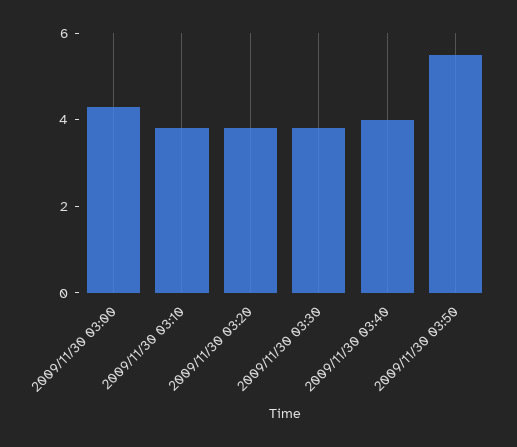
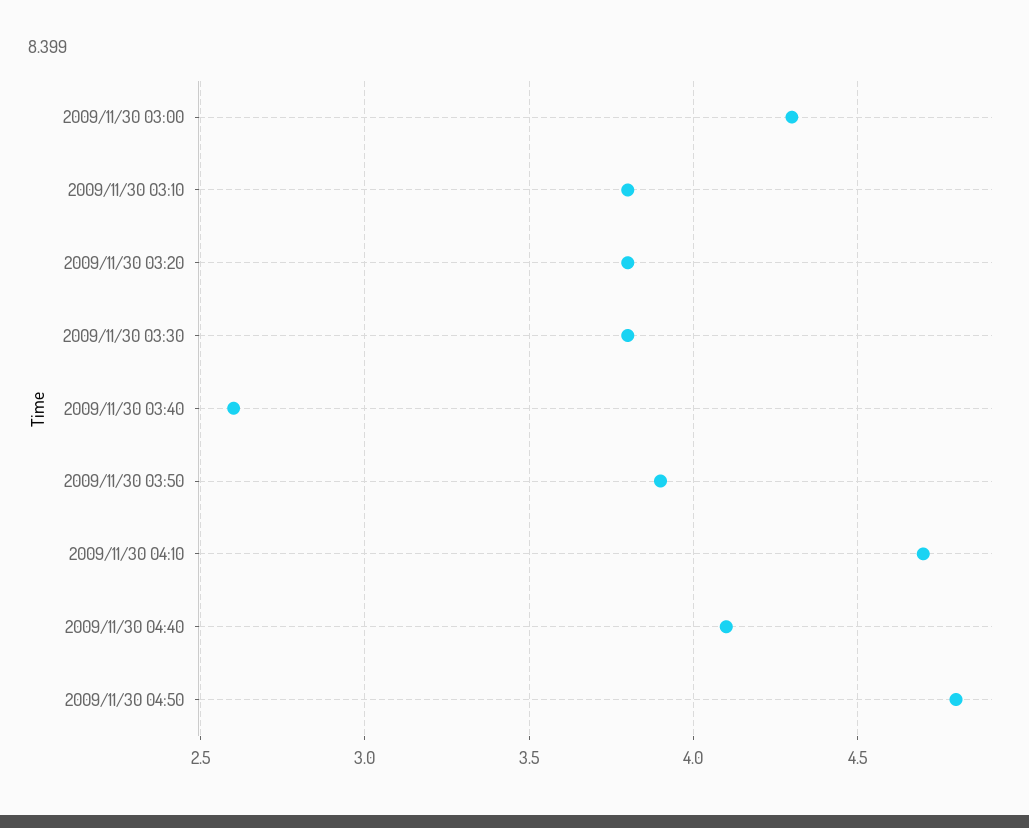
2009/11/30 03:40: 4 -> 2.6
2009/11/30 03:50: 5.5 -> 3.9
2009/11/30 04:10: none -> 4.7
2009/11/30 04:40: none -> 4.1
2009/11/30 04:50: none -> 4.8

